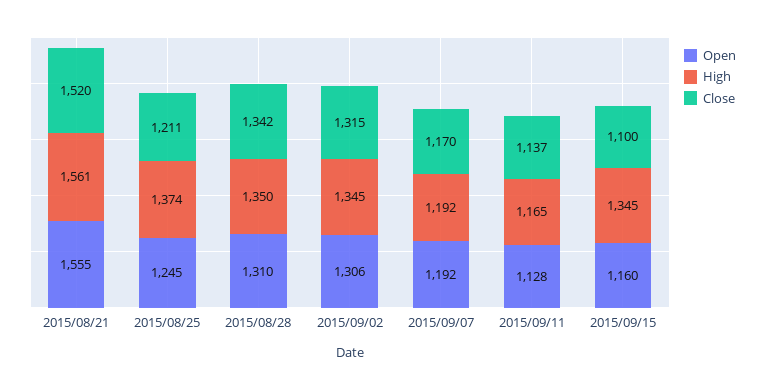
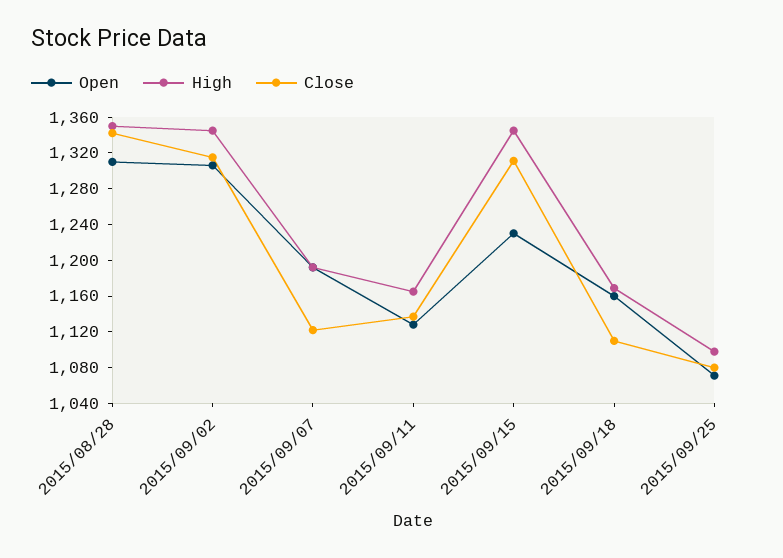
Open, 2015/08/21: 1555 -> none
High, 2015/08/21: 1561 -> none
Close, 2015/08/21: 1520 -> none
Open, 2015/08/25: 1245 -> none
High, 2015/08/25: 1374 -> none
Close, 2015/08/25: 1211 -> none
Close, 2015/09/07: 1170 -> 1120
Open, 2015/09/15: 1160 -> 1230
Close, 2015/09/15: 1100 -> 1310
Open, 2015/09/18: none -> 1160
High, 2015/09/18: none -> 1170
Close, 2015/09/18: none -> 1110
Open, 2015/09/25: none -> 1070
High, 2015/09/25: none -> 1100
Close, 2015/09/25: none -> 1080

